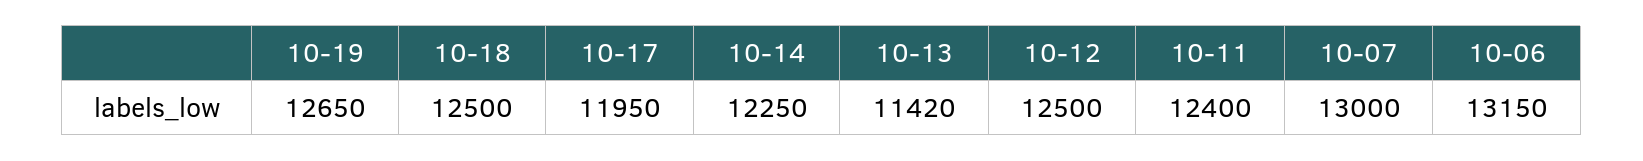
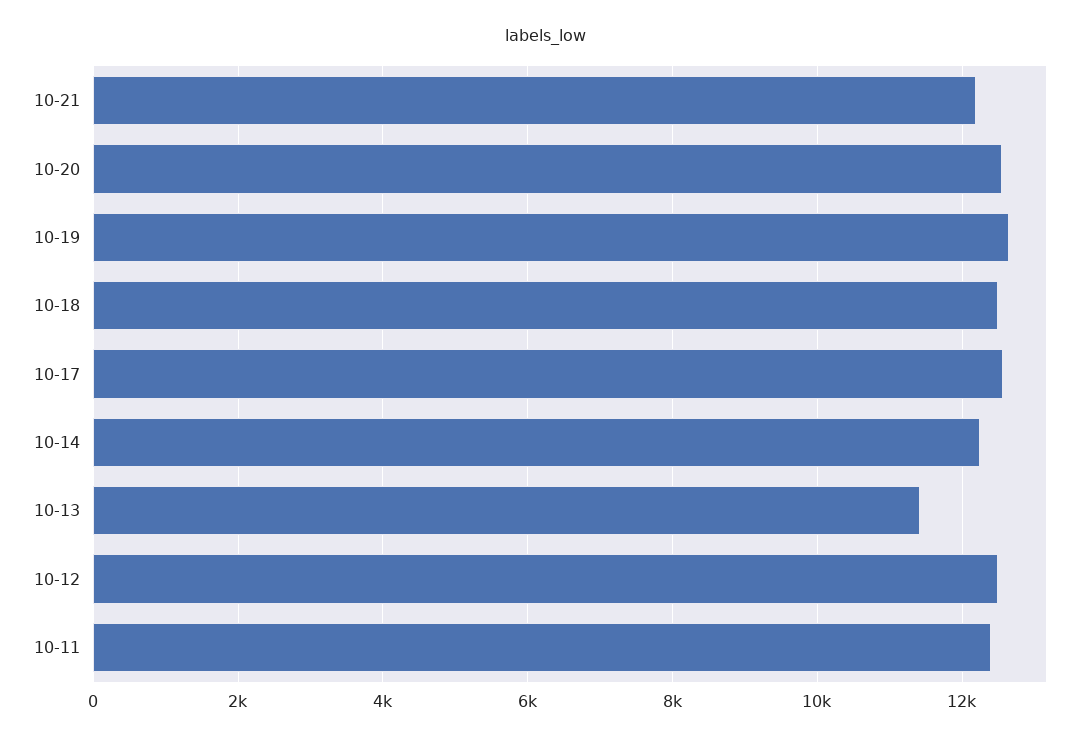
10-17: 11950 -> 12600
10-07: 13000 -> none
10-06: 13150 -> none
10-21: none -> 12200
10-20: none -> 12600

